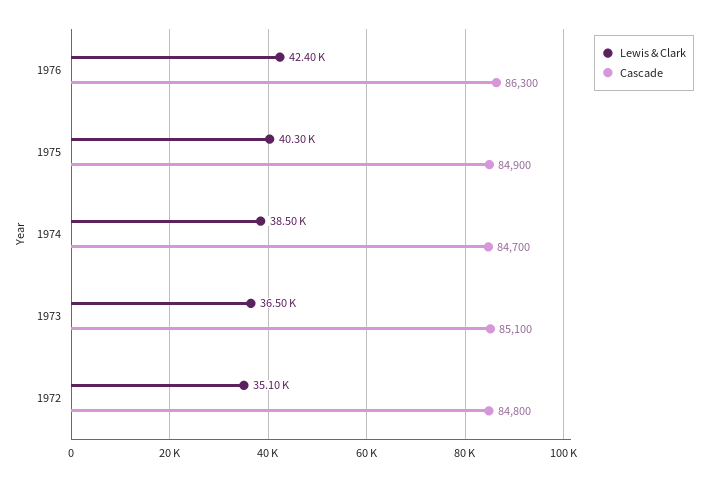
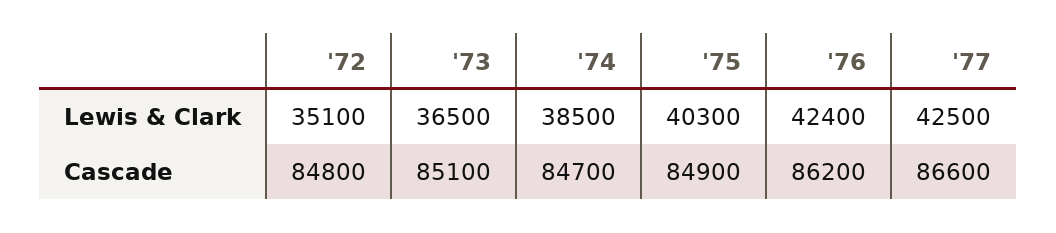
Cascade, 1976: 86300 -> 86200
Lewis & Clark, '77: none -> 42500
Cascade, '77: none -> 86600

